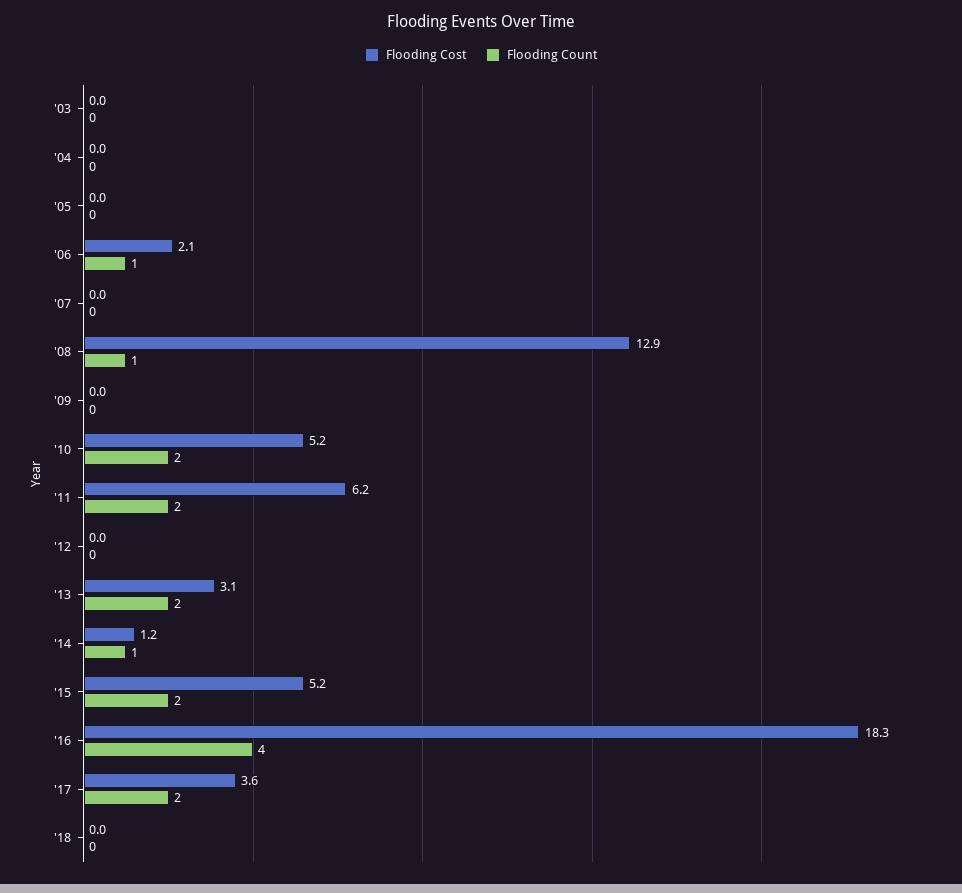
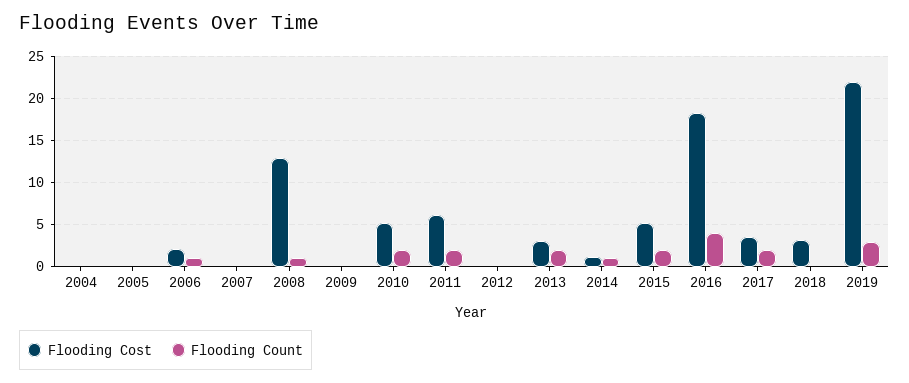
Flooding Cost, '03: 0 -> none
Flooding Count, '03: 0 -> none
Flooding Cost, '18: 0 -> 3
Flooding Cost, 2019: none -> 22
Flooding Count, 2019: none -> 3

